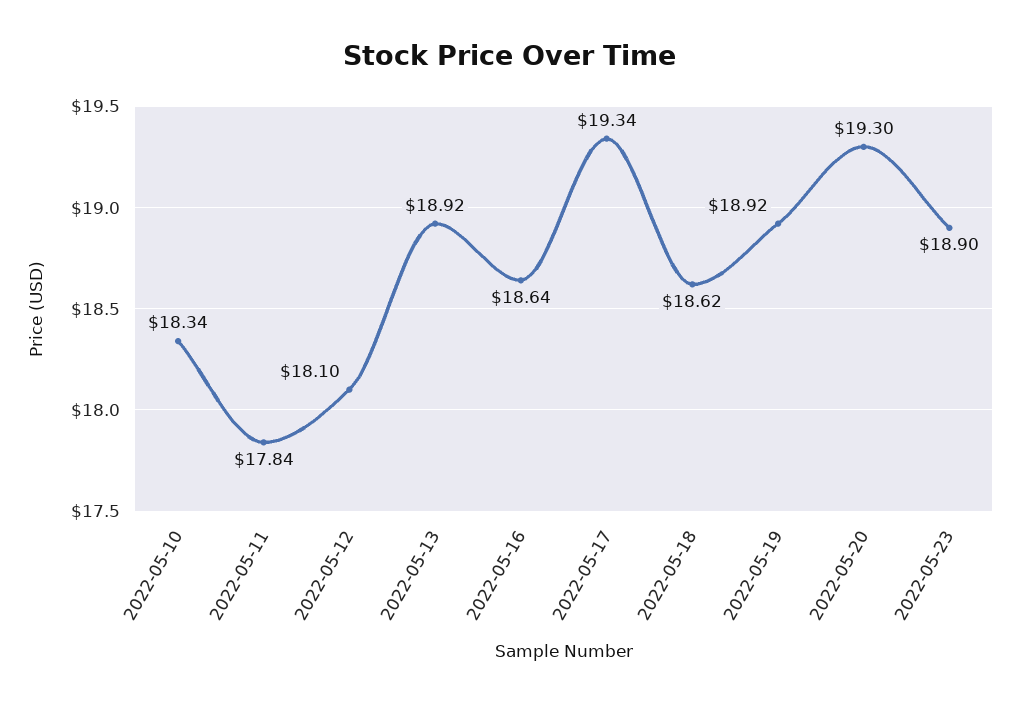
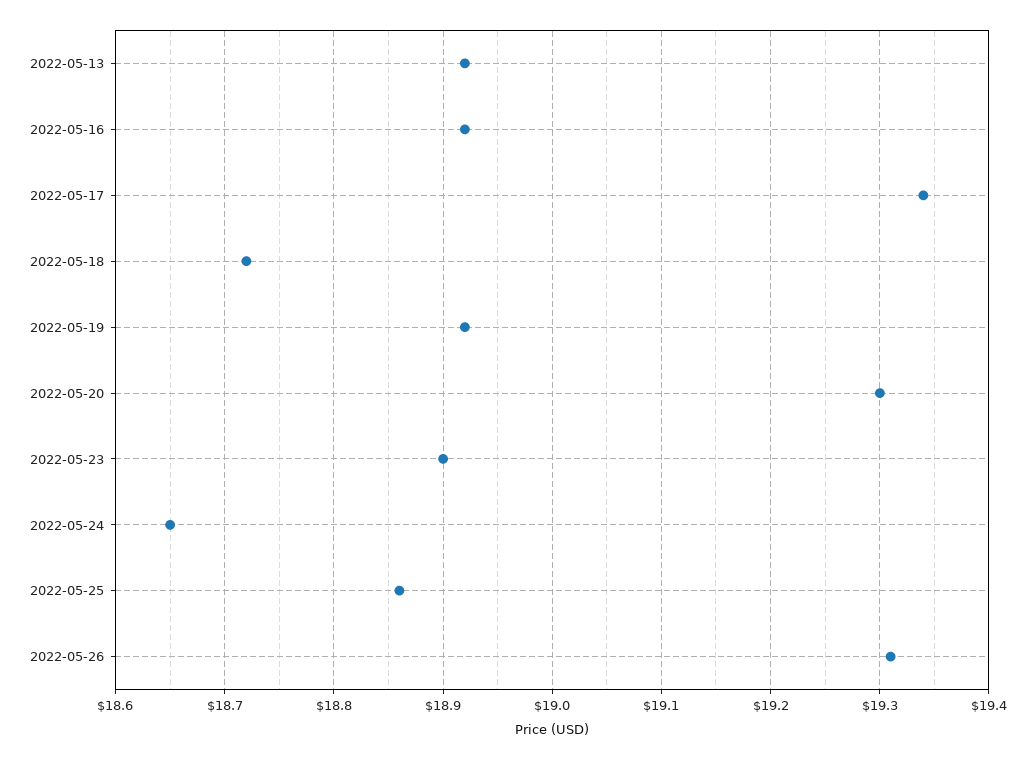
2022-05-10: 18.34 -> none
2022-05-11: 17.84 -> none
2022-05-12: 18.1 -> none
2022-05-16: 18.64 -> 18.92
2022-05-18: 18.62 -> 18.72
2022-05-24: none -> 18.65
2022-05-25: none -> 18.86
2022-05-26: none -> 19.31

